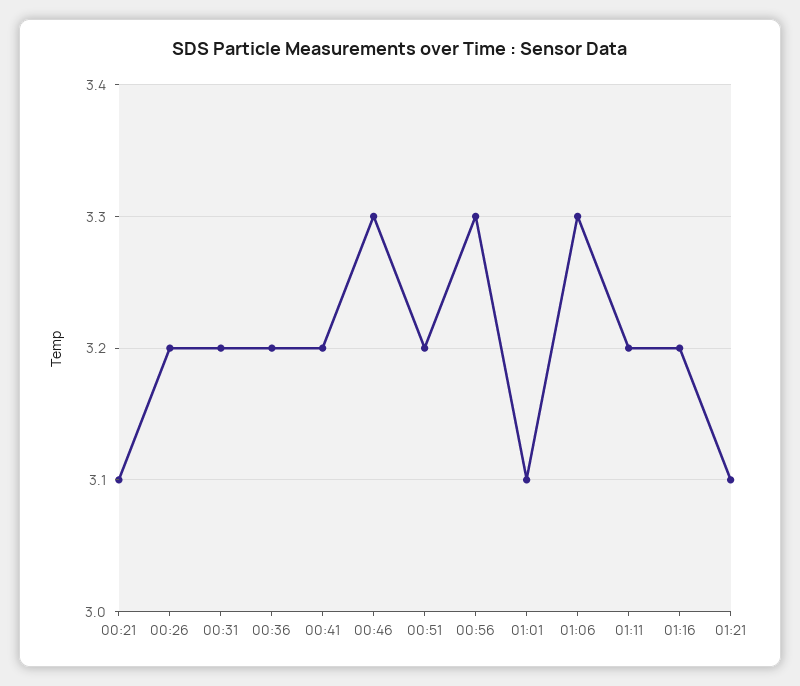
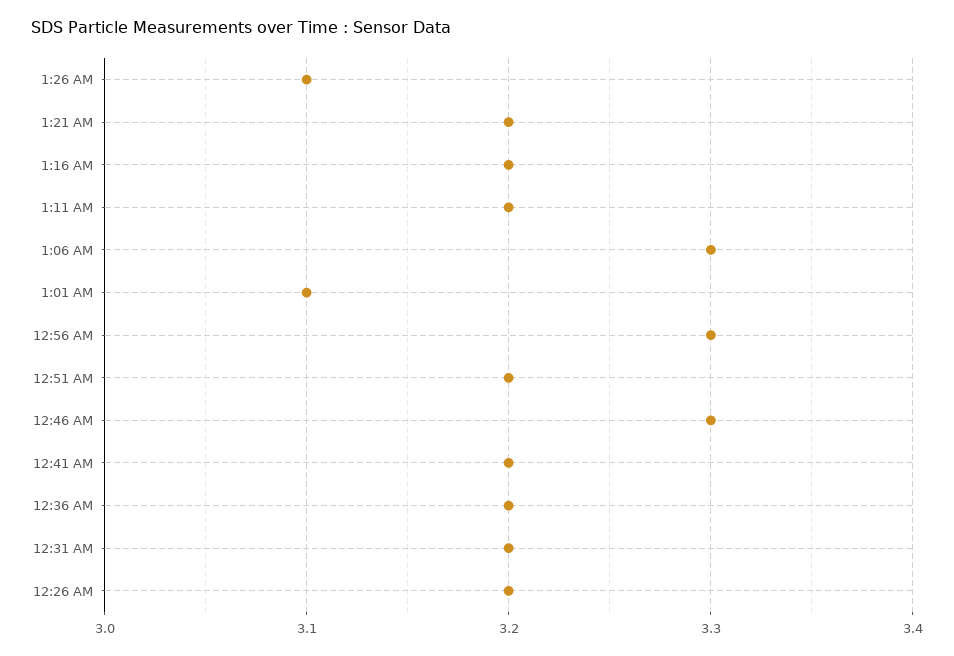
00:21: 3.1 -> none
01:21: 3.1 -> 3.2
1:26 AM: none -> 3.1

